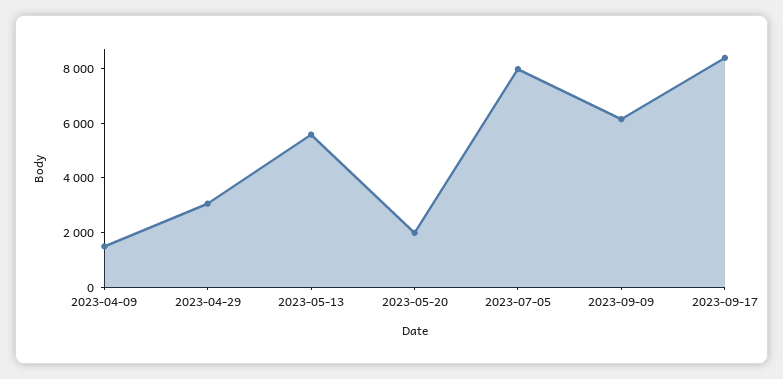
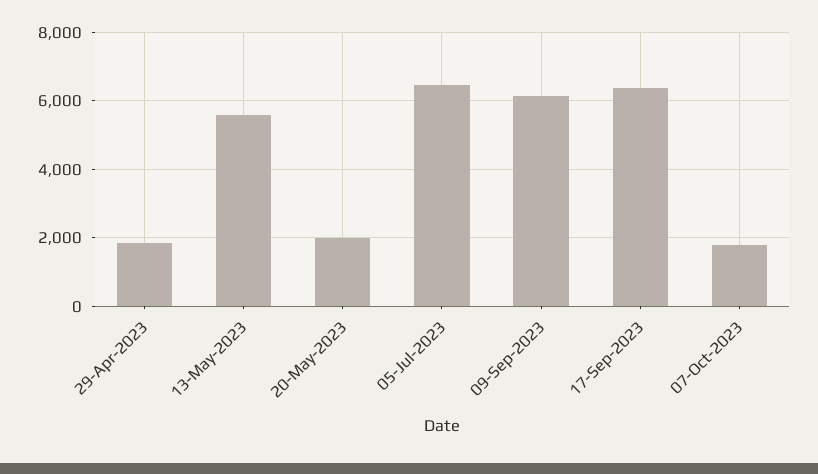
2023-04-09: 1500 -> none
2023-04-29: 3000 -> 1800
2023-07-05: 8000 -> 6400
2023-09-17: 8500 -> 6400
07-Oct-2023: none -> 1800

